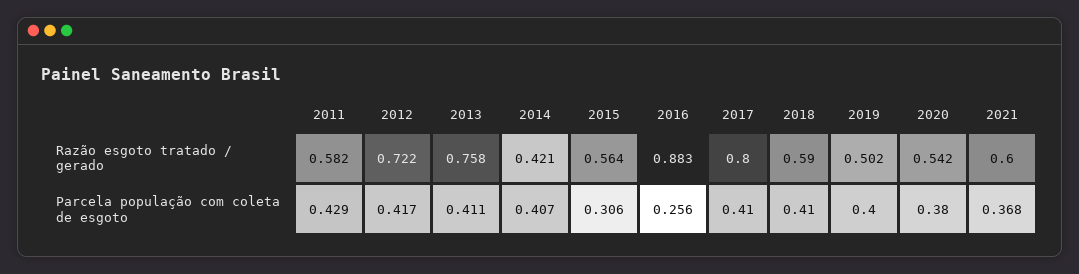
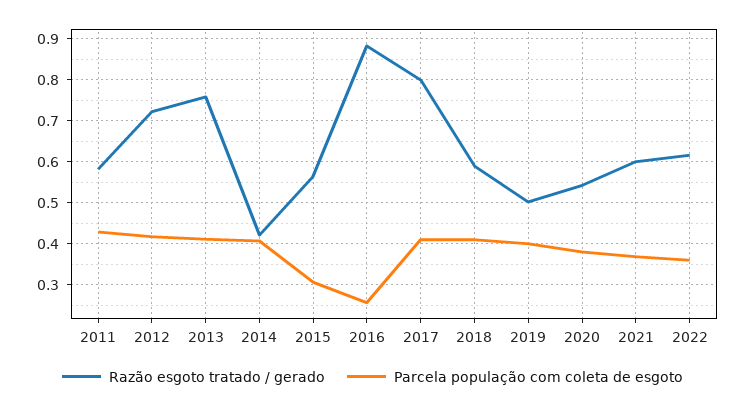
Razão esgoto tratado / gerado, 2022: none -> 0.62
Parcela população com coleta de esgoto, 2022: none -> 0.36

